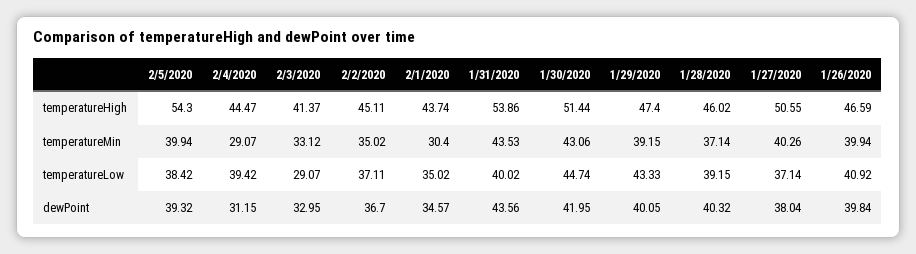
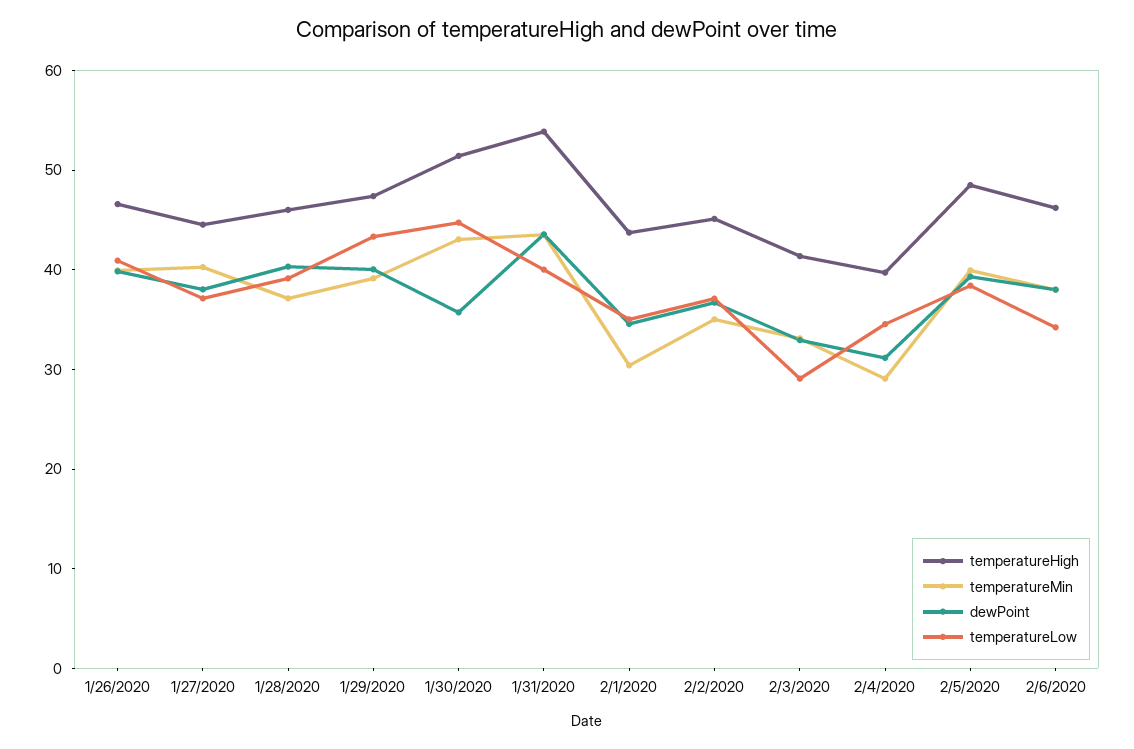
temperatureHigh, 2/5/2020: 54.3 -> 48
temperatureHigh, 2/4/2020: 44.47 -> 40
temperatureHigh, 1/27/2020: 50.55 -> 44
temperatureLow, 2/4/2020: 39.42 -> 34
dewPoint, 1/30/2020: 41.95 -> 36
temperatureHigh, 2/6/2020: none -> 46
temperatureMin, 2/6/2020: none -> 38
dewPoint, 2/6/2020: none -> 38
temperatureLow, 2/6/2020: none -> 34

